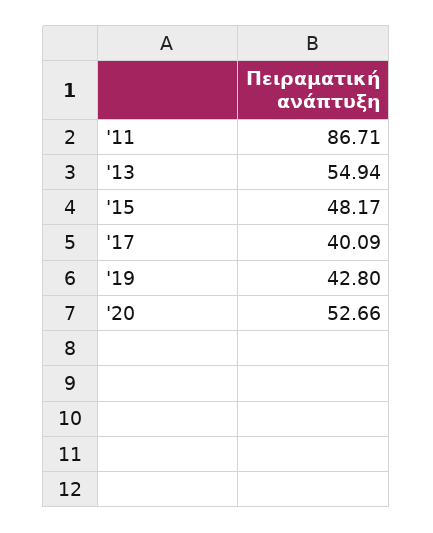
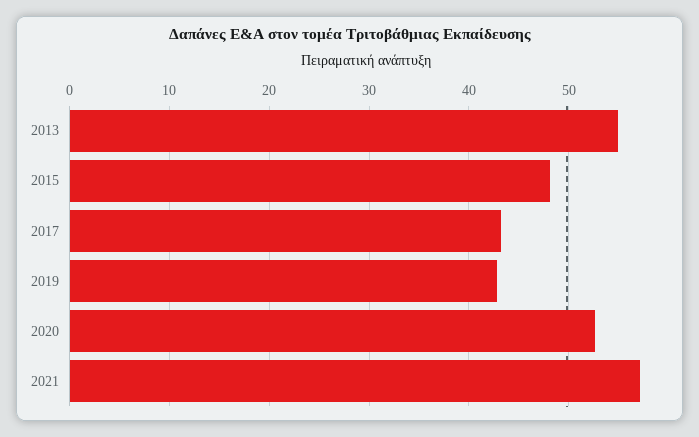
'11: 86.71 -> none
'17: 40.09 -> 43
2021: none -> 57

